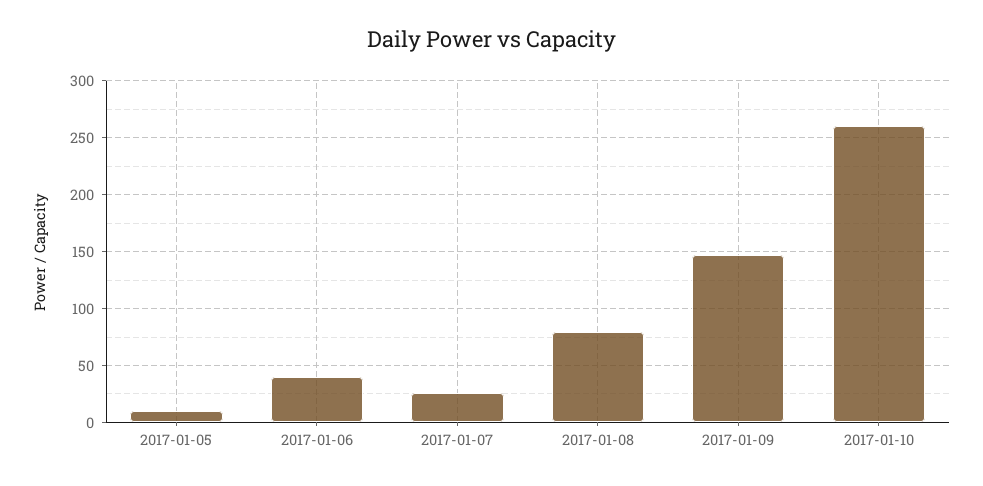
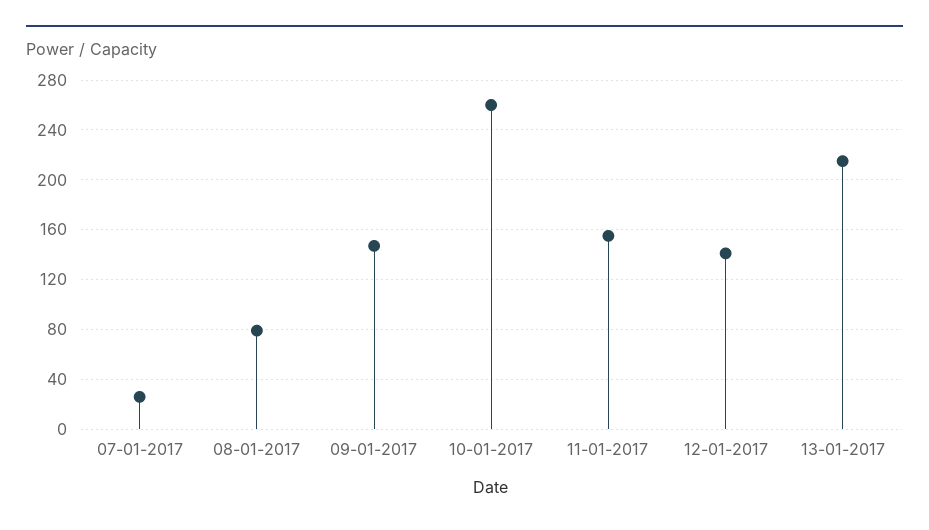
2017-01-05: 10 -> none
2017-01-06: 40 -> none
11-01-2017: none -> 155
12-01-2017: none -> 140
13-01-2017: none -> 215

